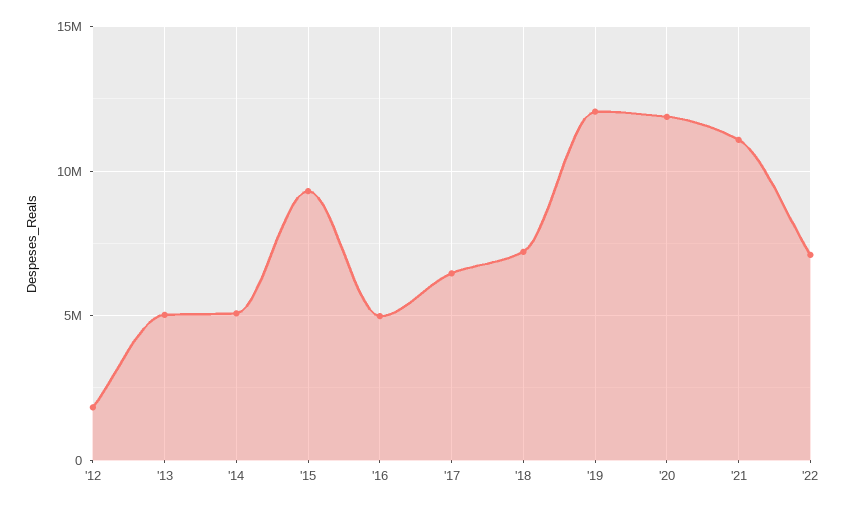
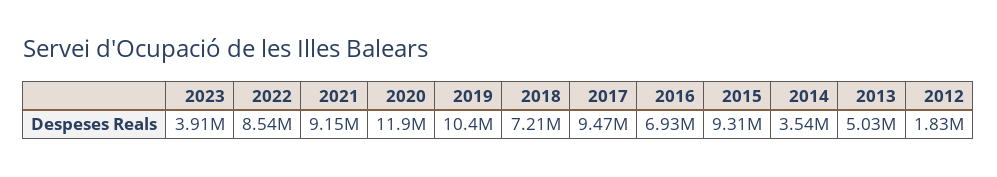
'14: 5000000 -> 3540000
'16: 5000000 -> 6930000
'17: 6500000 -> 9470000
'19: 12000000 -> 10400000
'21: 11000000 -> 9150000
'22: 7000000 -> 8540000
2023: none -> 3910000

